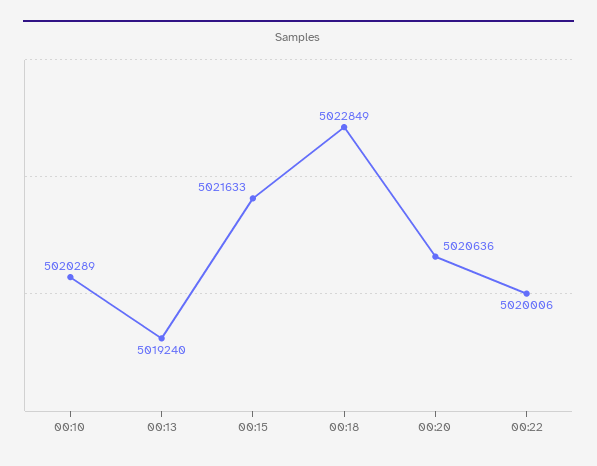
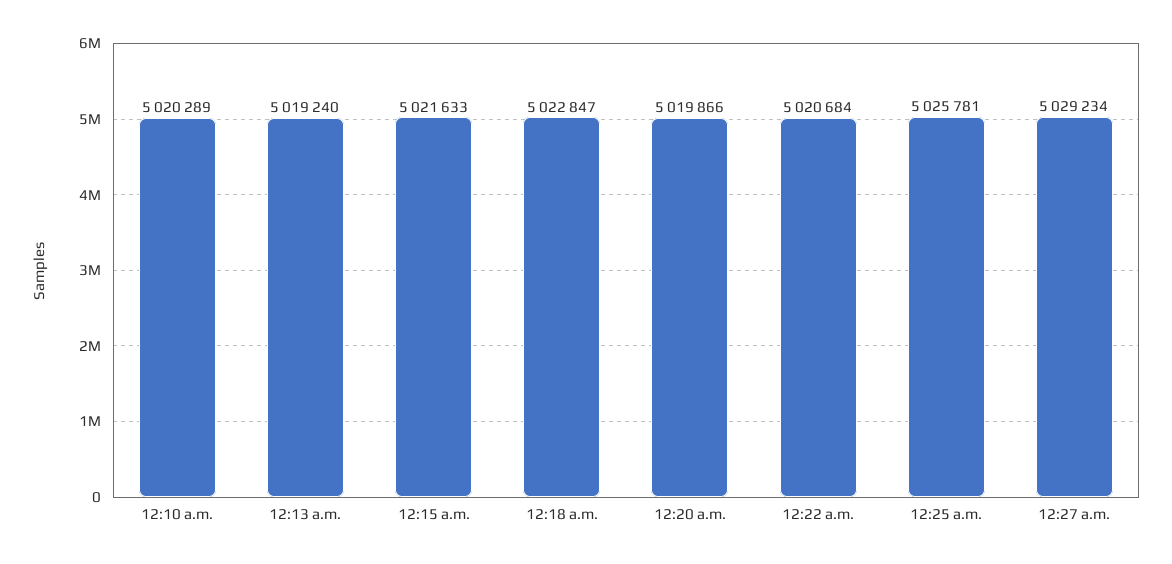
00:18: 5022849 -> 5022847
00:20: 5020636 -> 5019866
00:22: 5020006 -> 5020684
12:25 a.m.: none -> 5025781
12:27 a.m.: none -> 5029234

